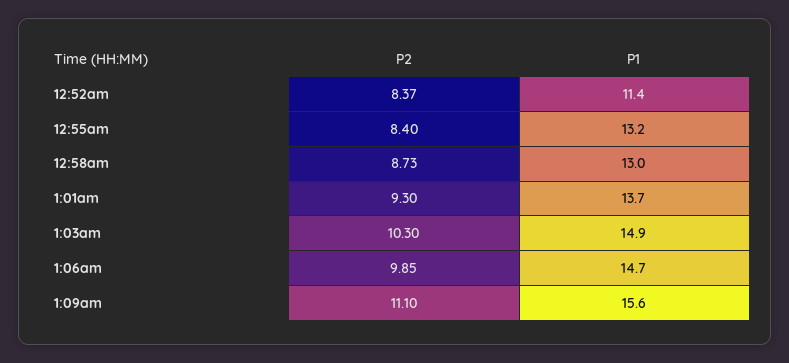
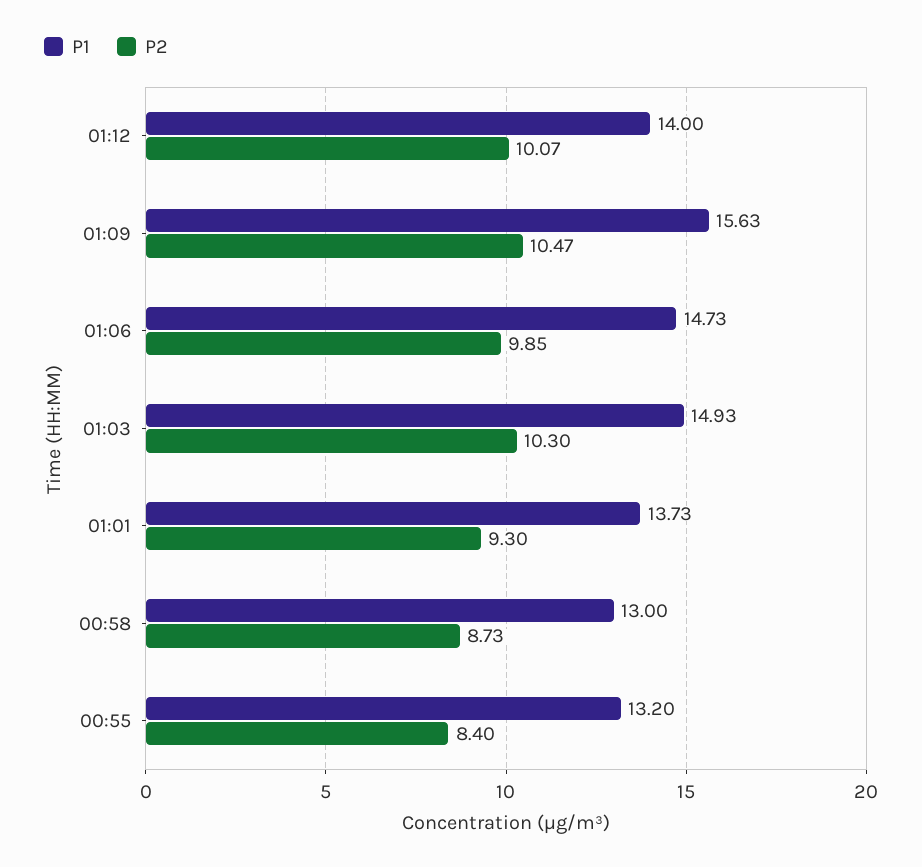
P2, 12:52am: 8.37 -> none
P1, 12:52am: 11.4 -> none
P2, 1:09am: 11.1 -> 10.47
P1, 01:12: none -> 14
P2, 01:12: none -> 10.07

